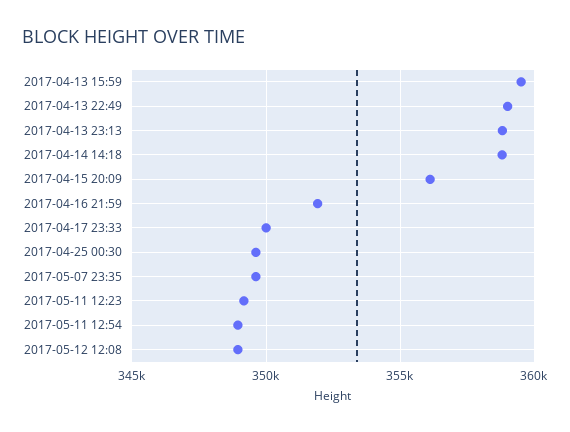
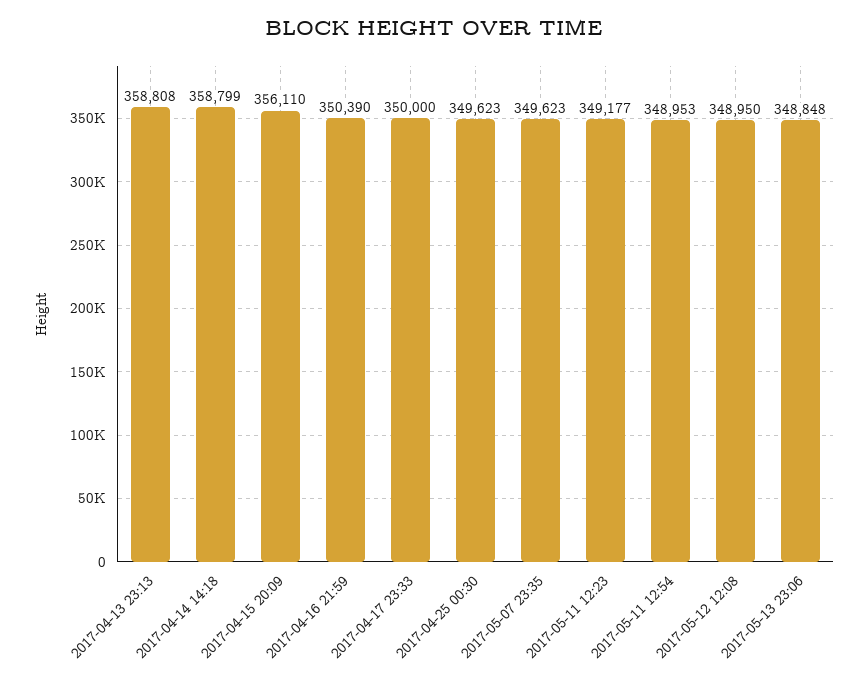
2017-04-13 15:59: 359500 -> none
2017-04-13 22:49: 359000 -> none
2017-04-16 21:59: 352000 -> 350390
2017-05-13 23:06: none -> 348848

